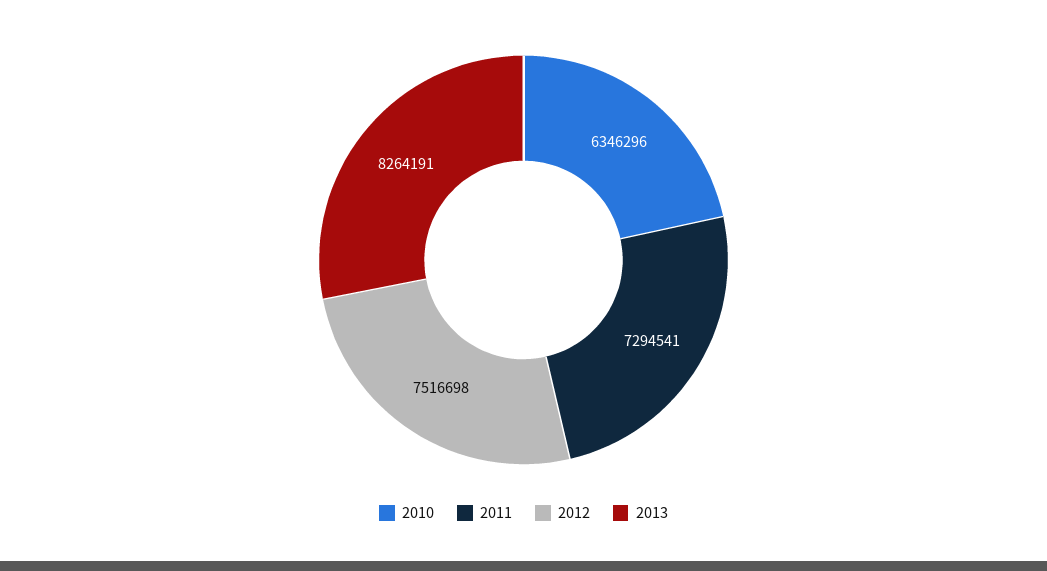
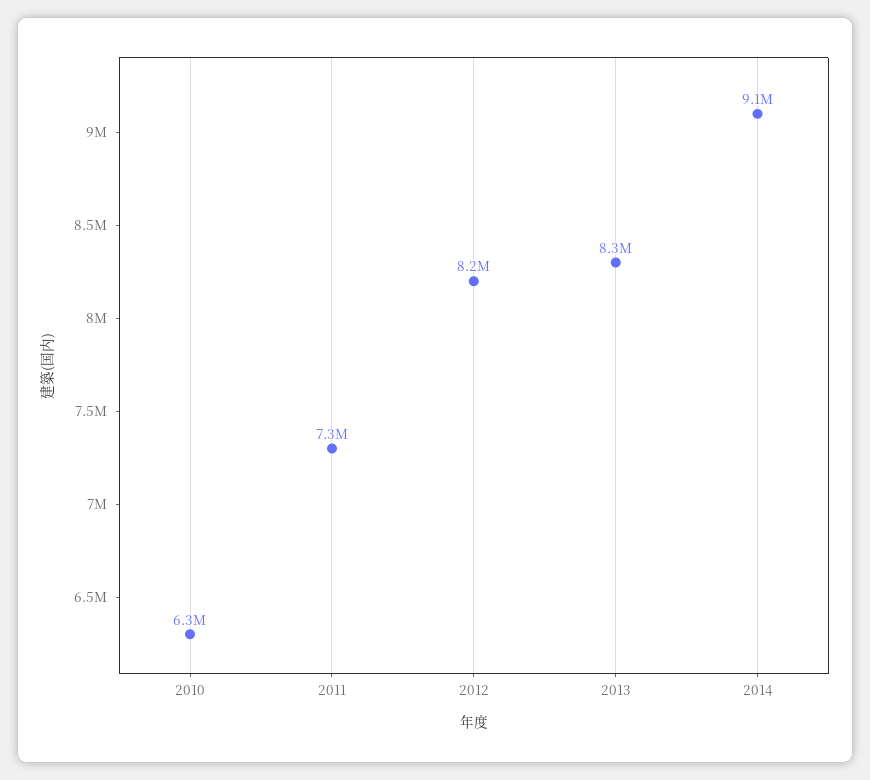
2012: 7516698 -> 8200000
2014: none -> 9100000

